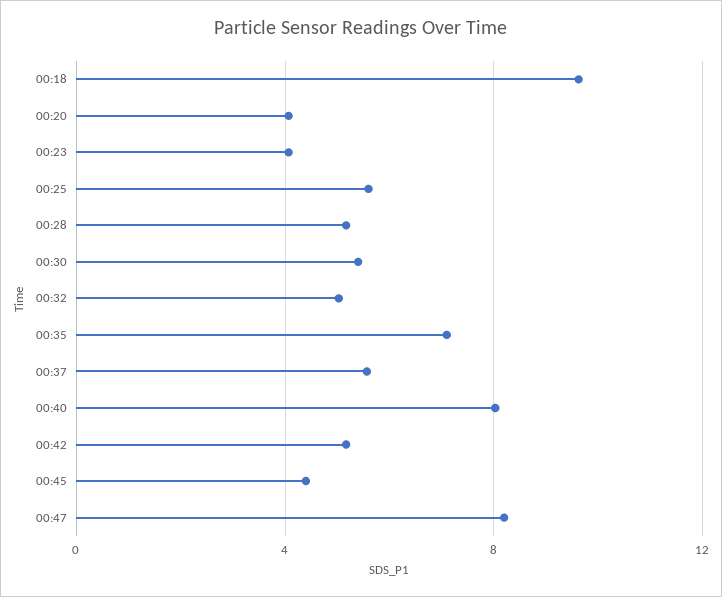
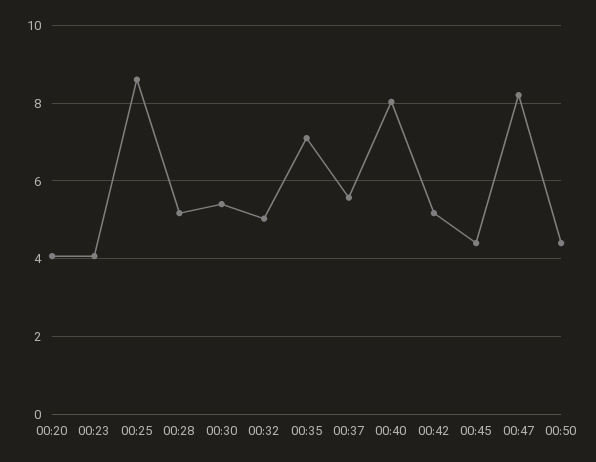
00:18: 9.5 -> none
00:25: 5.5 -> 8.6
00:50: none -> 4.4

